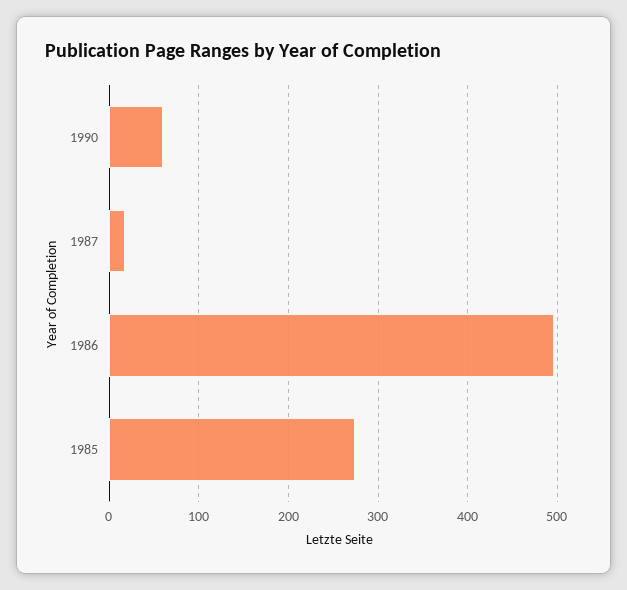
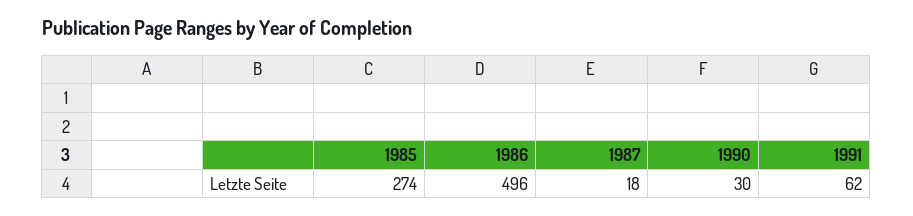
1990: 60 -> 30
1991: none -> 62

